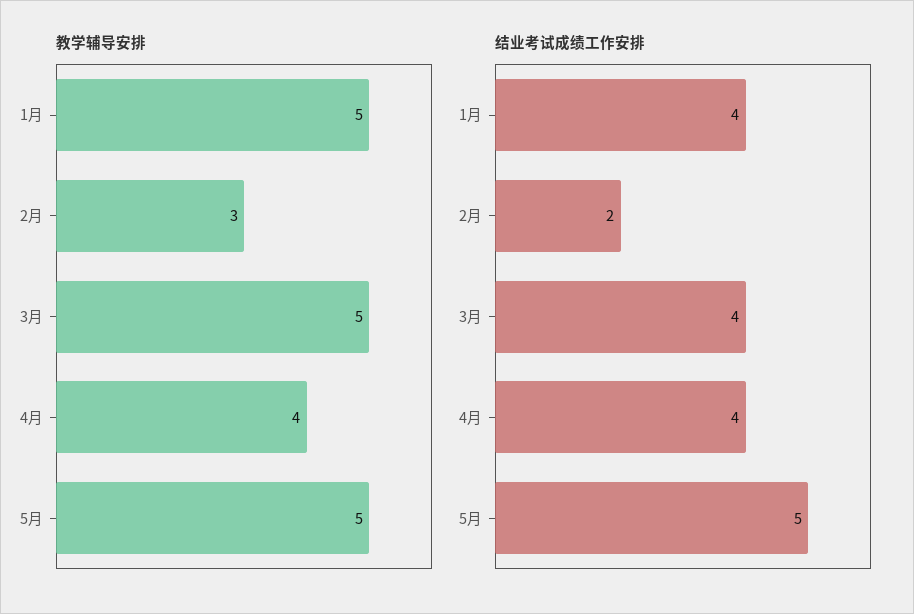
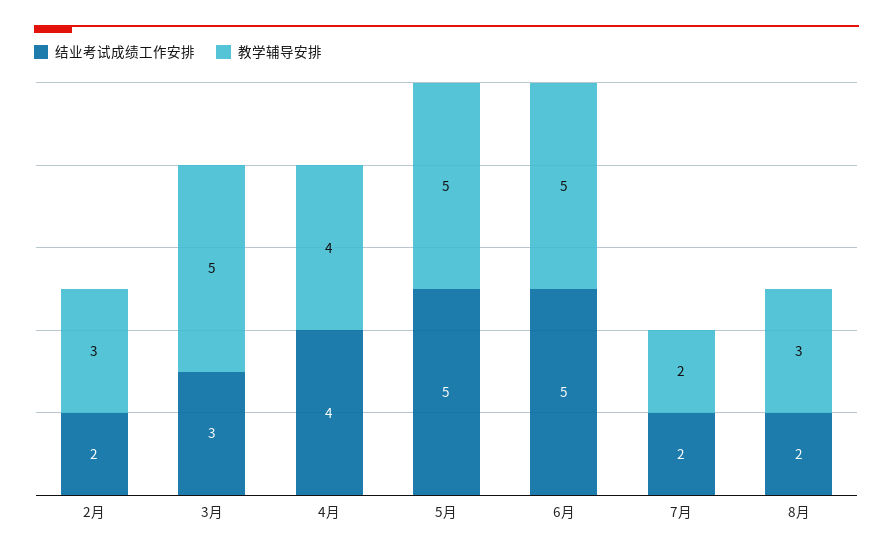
教学辅导安排, 1月: 5 -> none
结业考试成绩工作安排, 1月: 4 -> none
结业考试成绩工作安排, 3月: 4 -> 3
结业考试成绩工作安排, 6月: none -> 5
教学辅导安排, 6月: none -> 5
结业考试成绩工作安排, 7月: none -> 2
教学辅导安排, 7月: none -> 2
结业考试成绩工作安排, 8月: none -> 2
教学辅导安排, 8月: none -> 3

